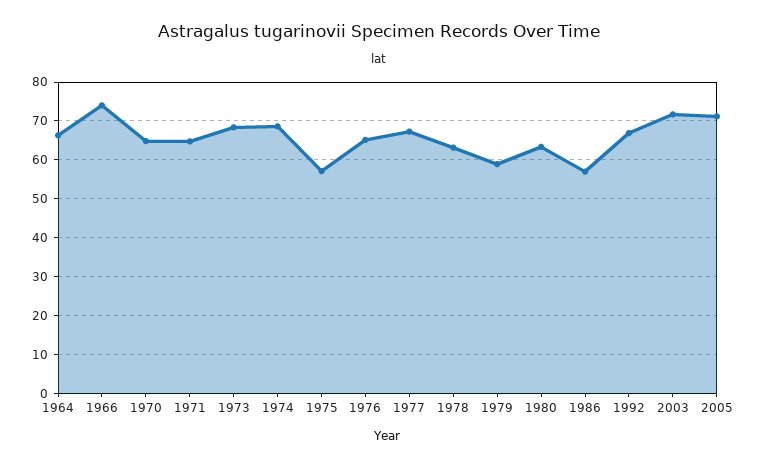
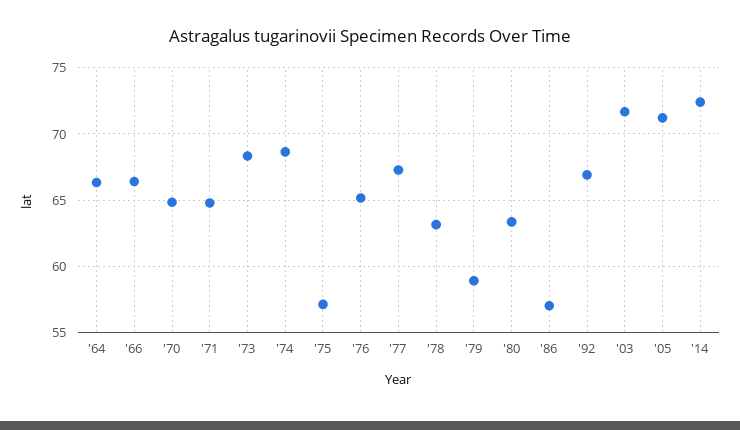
1966: 74 -> 66.5
'14: none -> 72.5

